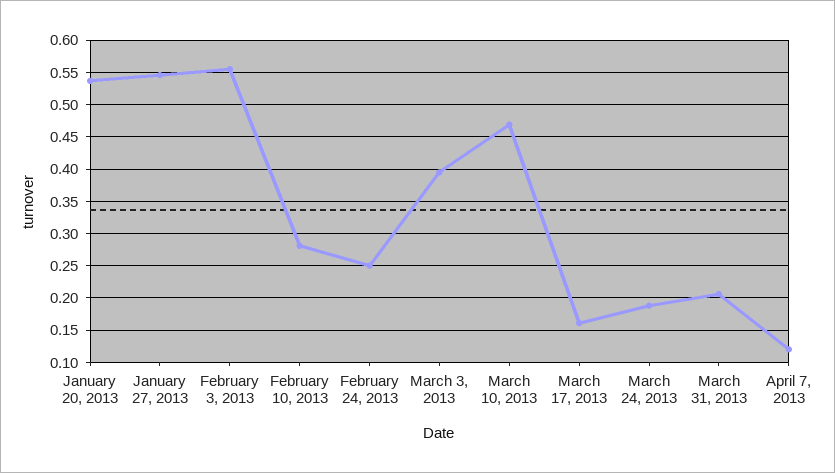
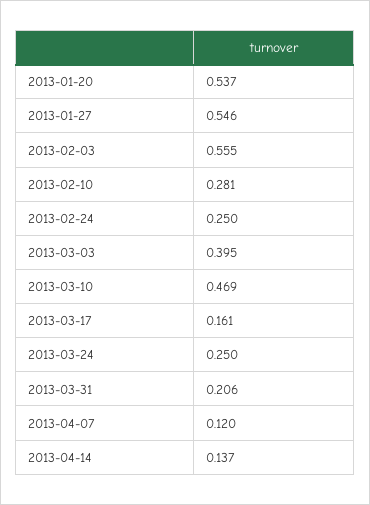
March 24, 2013: 0.19 -> 0.25
2013-04-14: none -> 0.137

